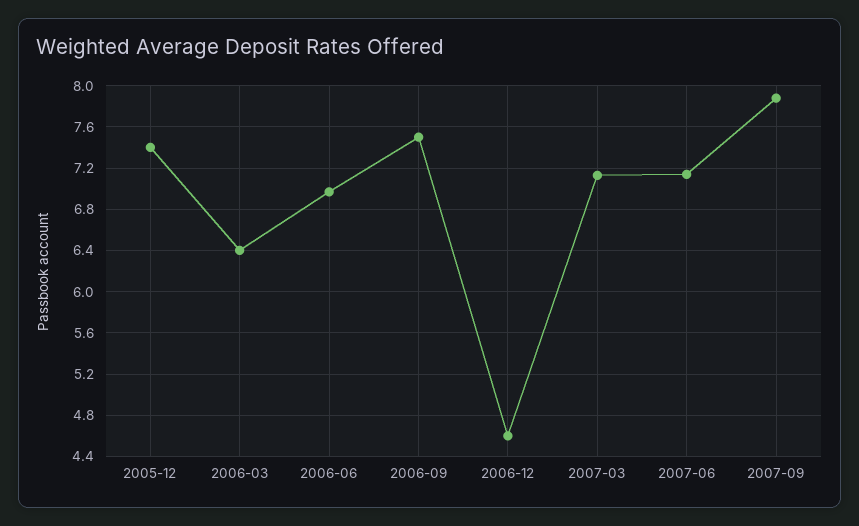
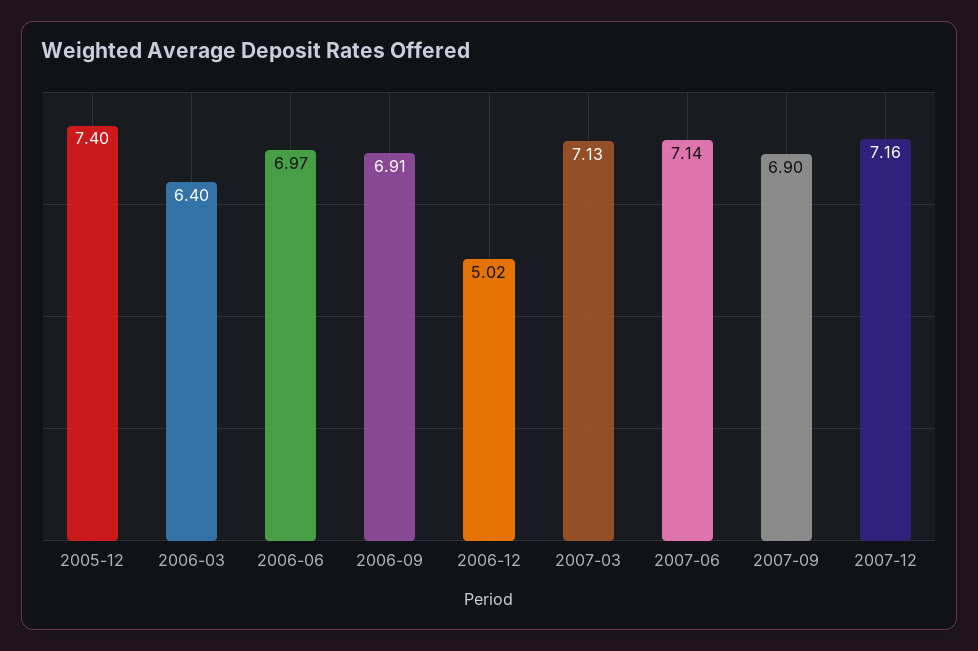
2006-09: 7.5 -> 6.91
2006-12: 4.6 -> 5.02
2007-09: 7.9 -> 6.9
2007-12: none -> 7.16

